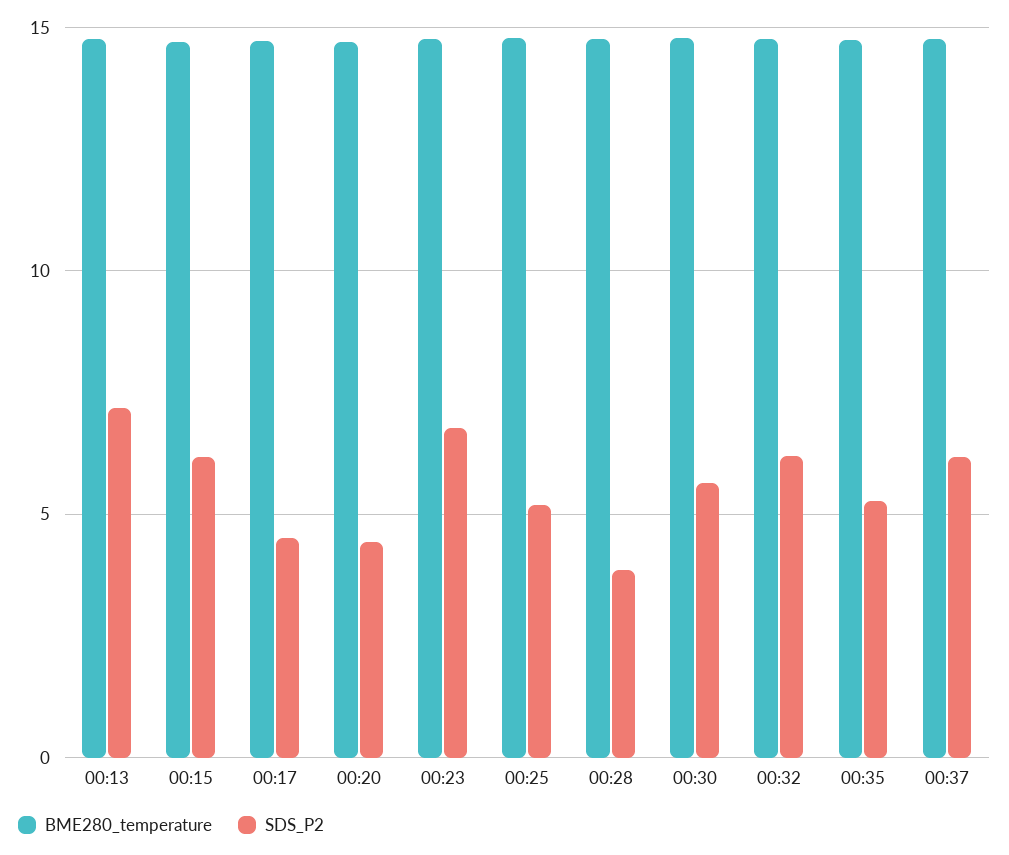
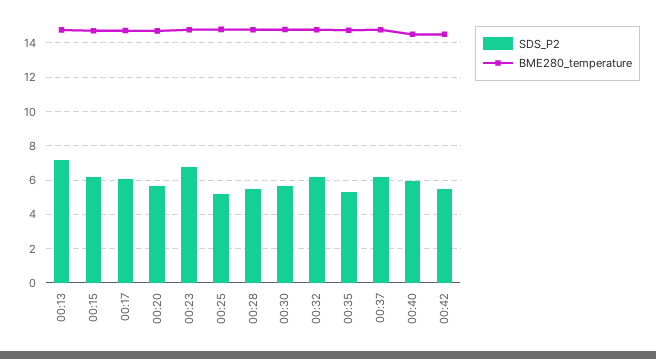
SDS_P2, 00:17: 4.5 -> 6
SDS_P2, 00:20: 4.5 -> 5.5
SDS_P2, 00:28: 4 -> 5.5
SDS_P2, 00:40: none -> 6
BME280_temperature, 00:40: none -> 14.5
SDS_P2, 00:42: none -> 5.5
BME280_temperature, 00:42: none -> 14.5

